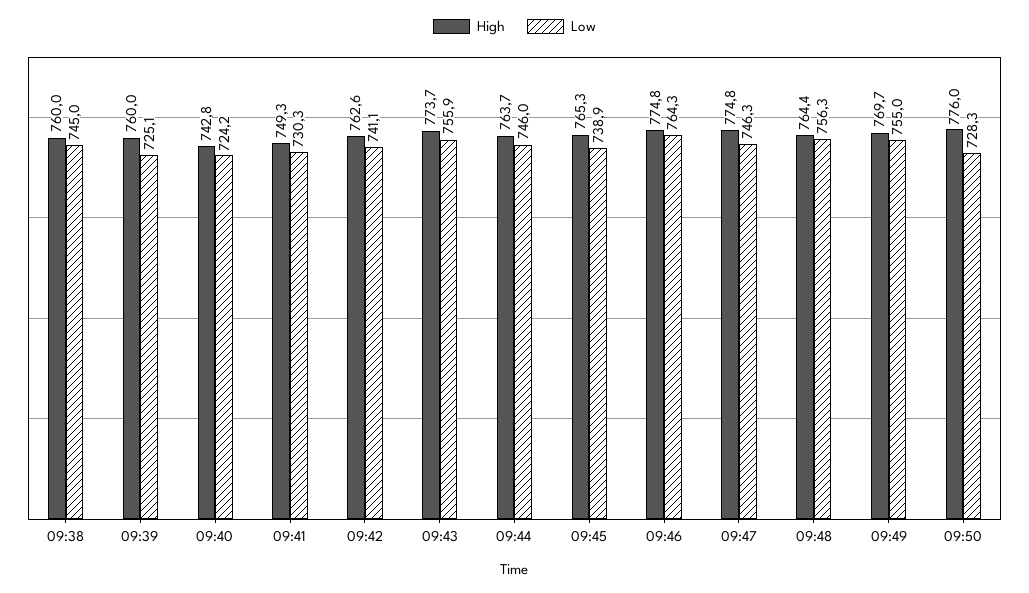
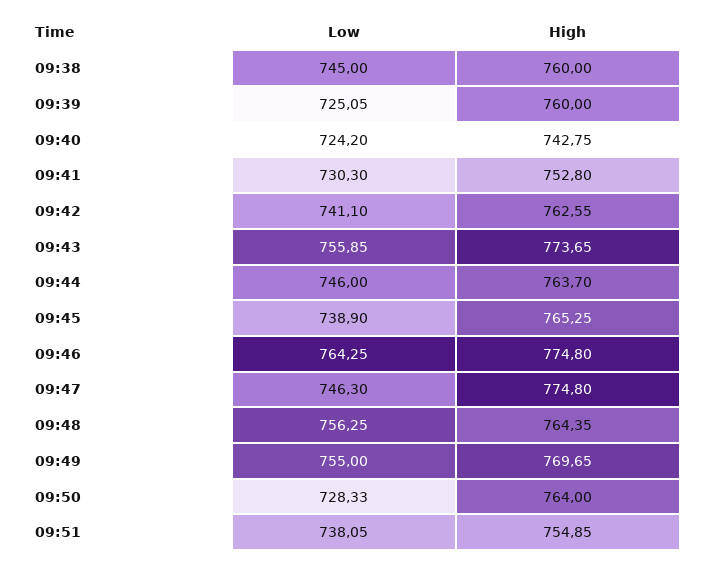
High, 09:41: 749.3 -> 752.8
High, 09:50: 776 -> 764
Low, 09:51: none -> 738.05
High, 09:51: none -> 754.85

